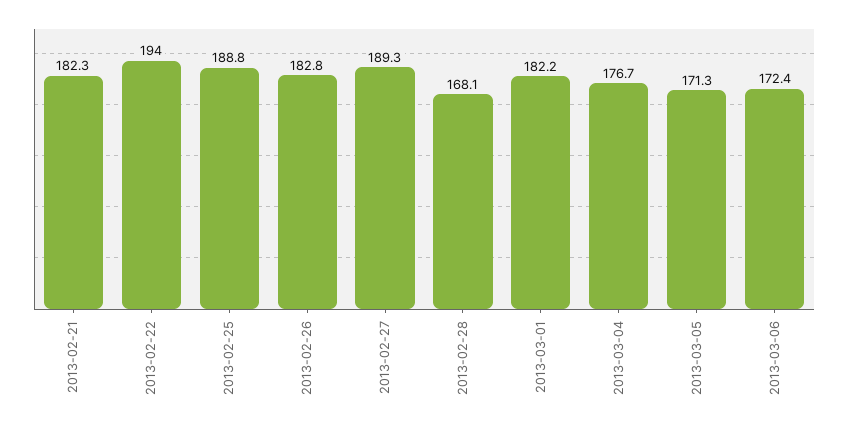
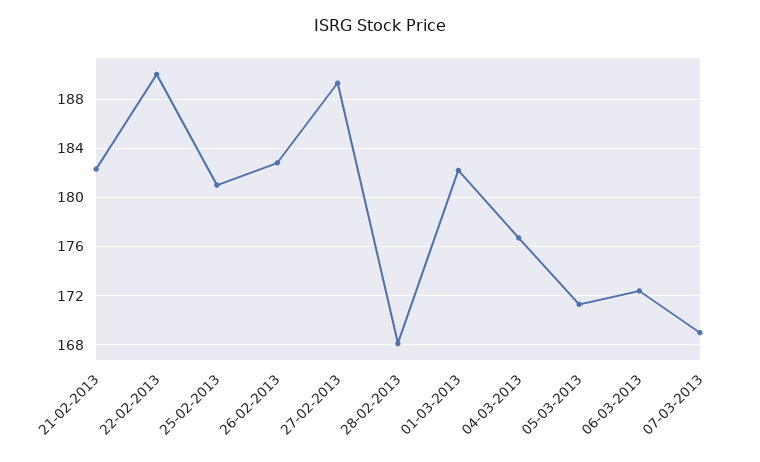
2013-02-22: 194 -> 190
2013-02-25: 188.8 -> 181
07-03-2013: none -> 169

